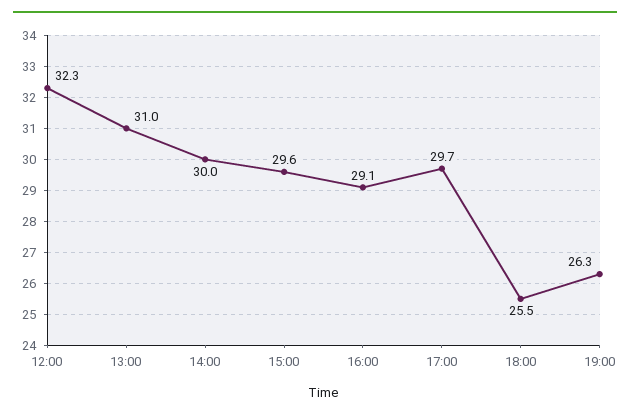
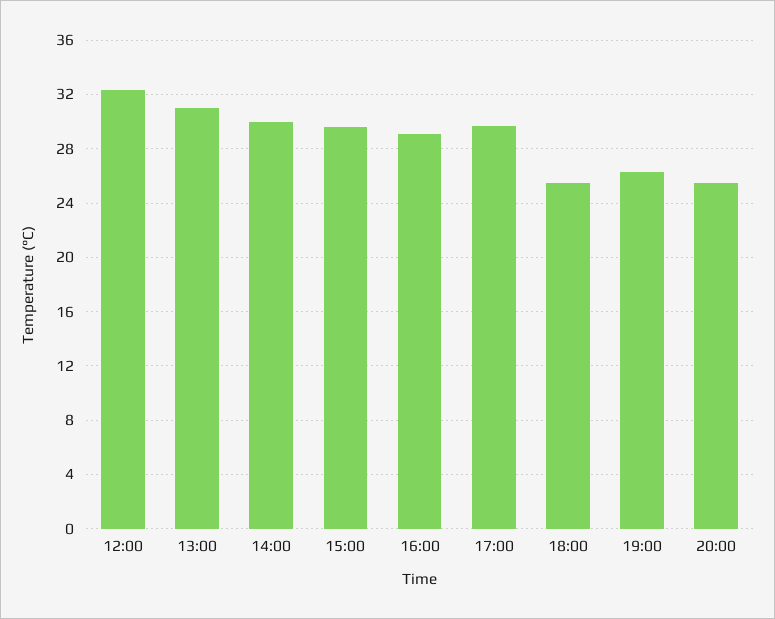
20:00: none -> 25.5

